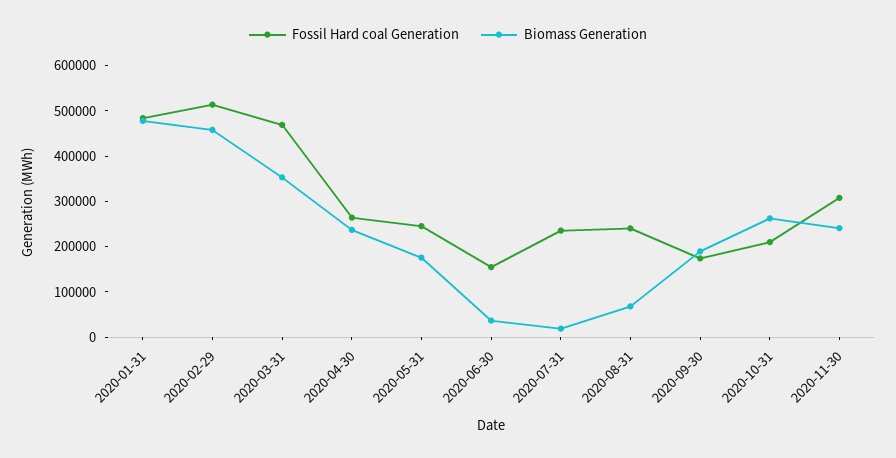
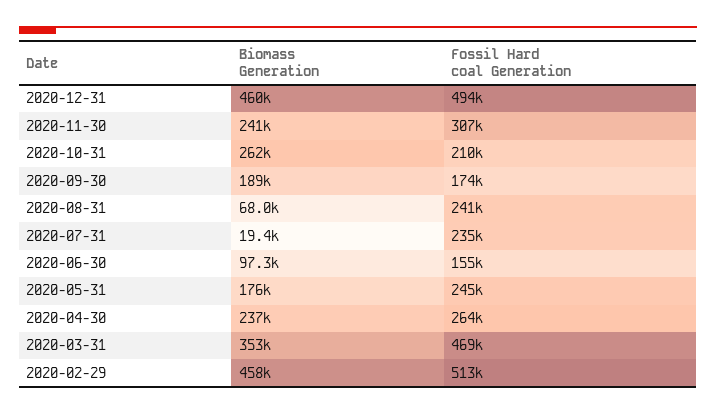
Fossil Hard coal Generation, 2020-01-31: 480000 -> none
Biomass Generation, 2020-01-31: 480000 -> none
Biomass Generation, 2020-06-30: 40000 -> 97300
Biomass Generation, 2020-12-31: none -> 460000
Fossil Hard coal Generation, 2020-12-31: none -> 494000

